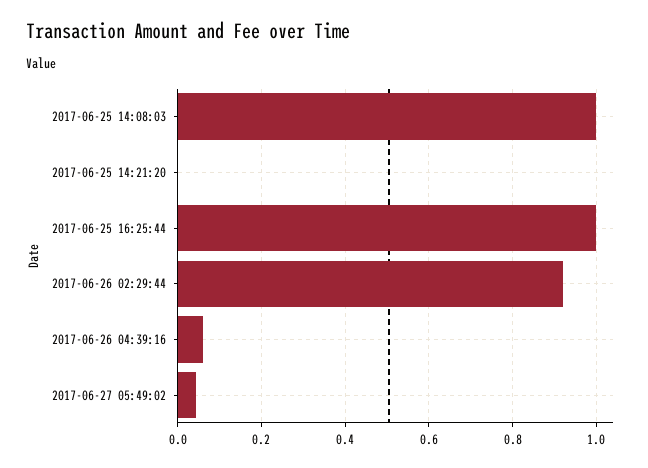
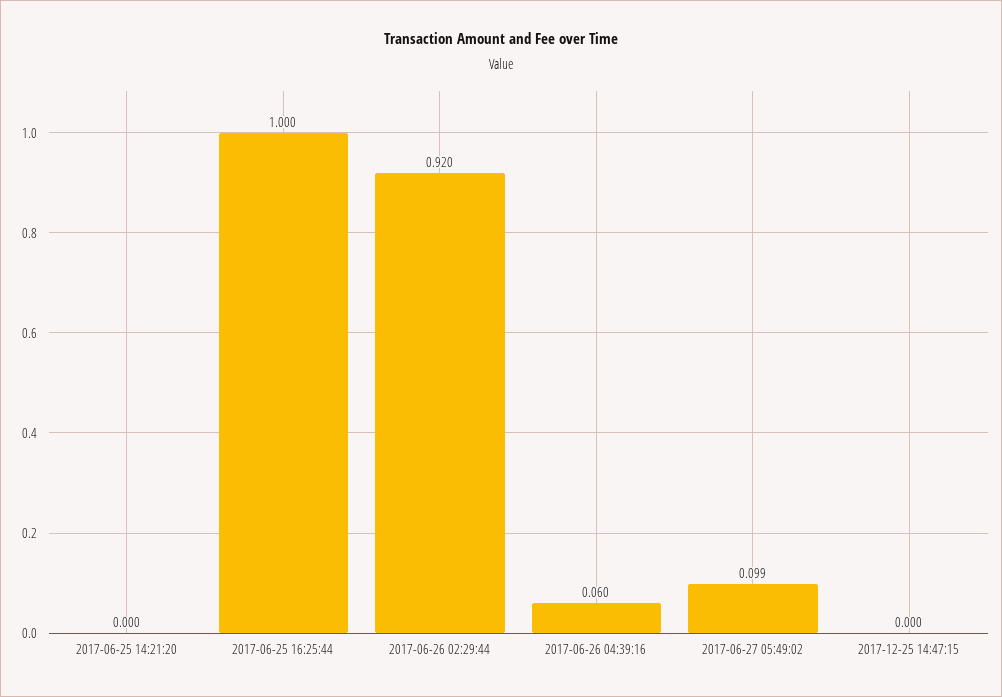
2017-06-25 14:08:03: 1 -> none
2017-06-27 05:49:02: 0.04 -> 0.099
2017-12-25 14:47:15: none -> 0

